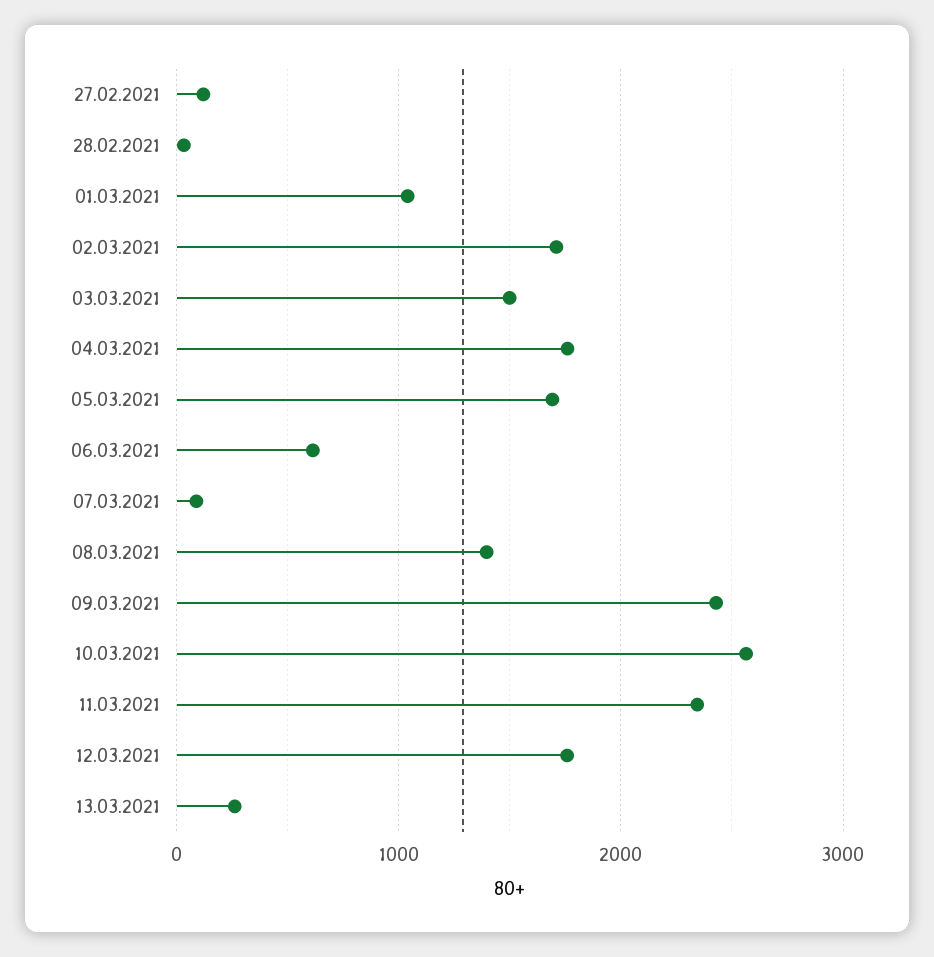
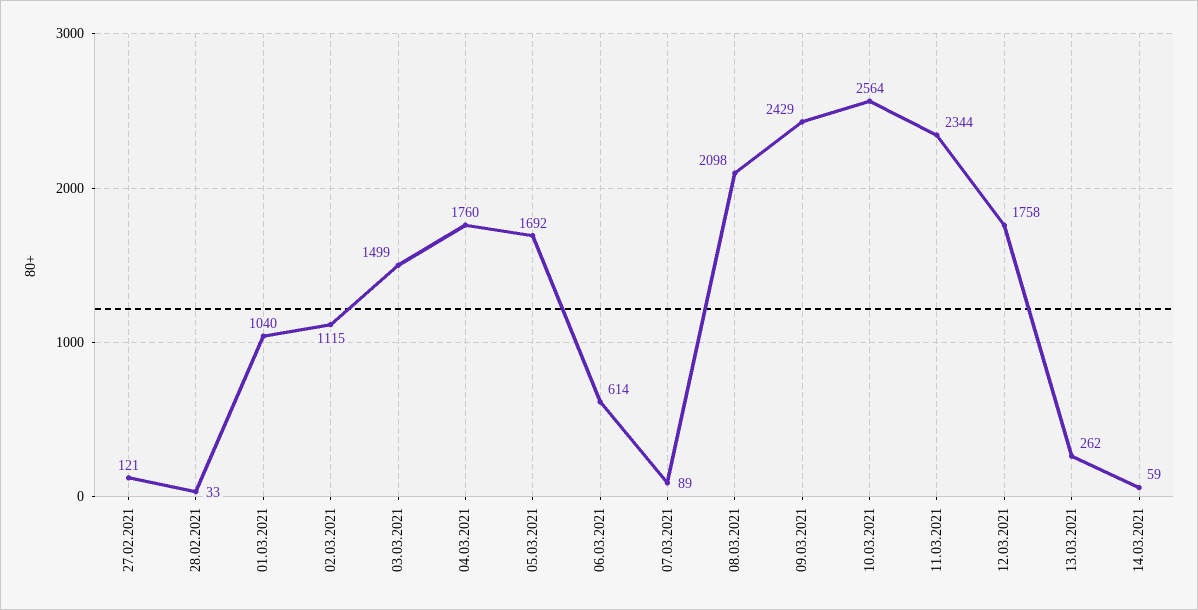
02.03.2021: 1700 -> 1115
08.03.2021: 1400 -> 2098
14.03.2021: none -> 59

